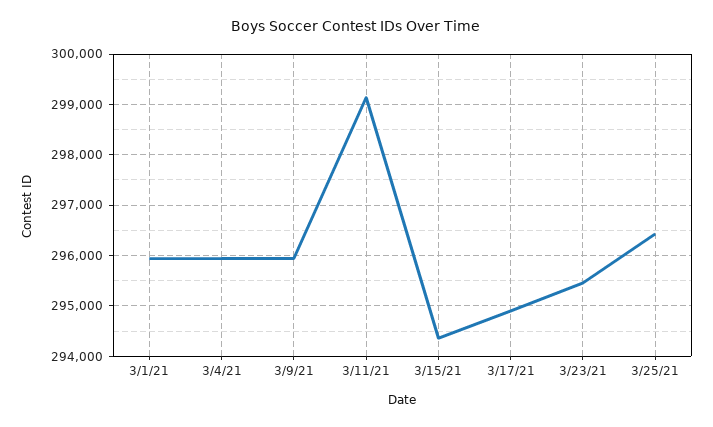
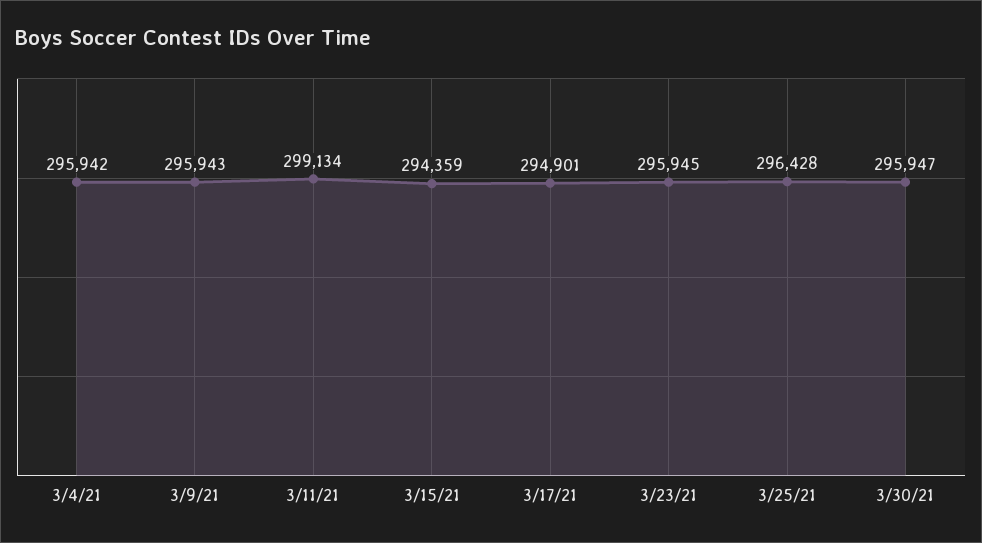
3/1/21: 296000 -> none
3/23/21: 295400 -> 295945
3/30/21: none -> 295947

